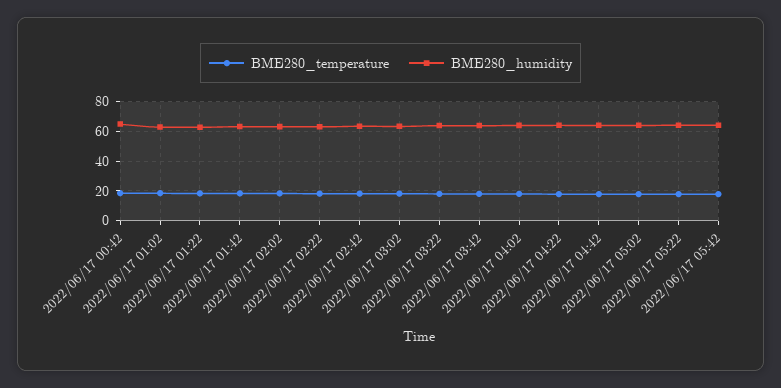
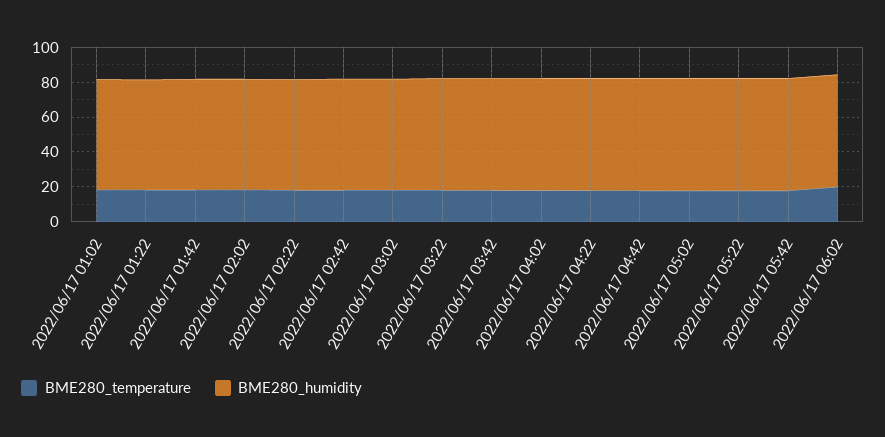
BME280_temperature, 2022/06/17 00:42: 20 -> none
BME280_humidity, 2022/06/17 00:42: 65 -> none
BME280_temperature, 2022/06/17 06:02: none -> 20
BME280_humidity, 2022/06/17 06:02: none -> 65

